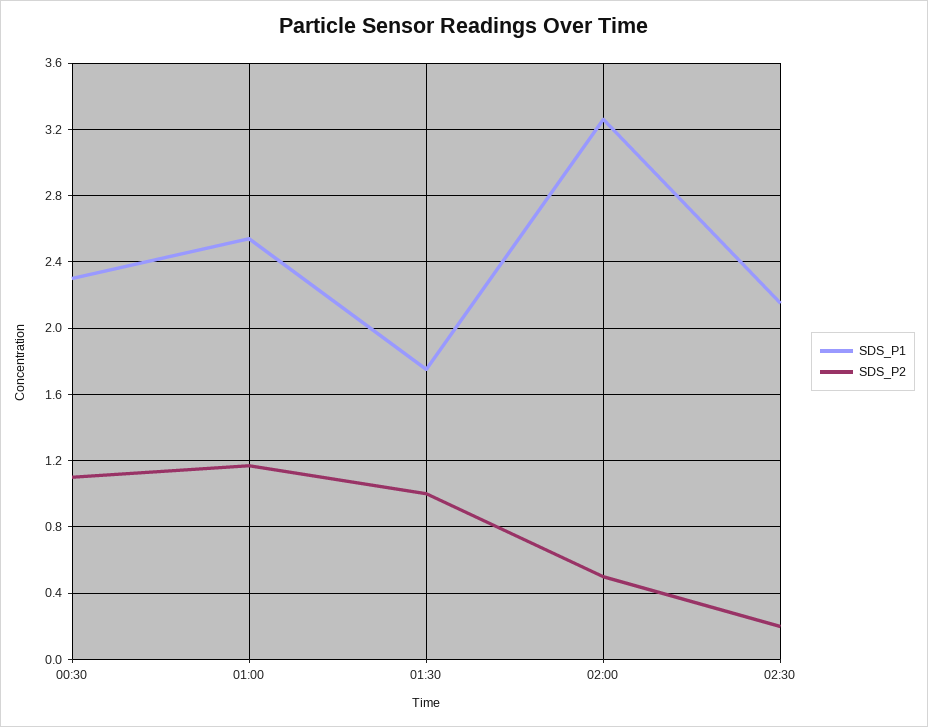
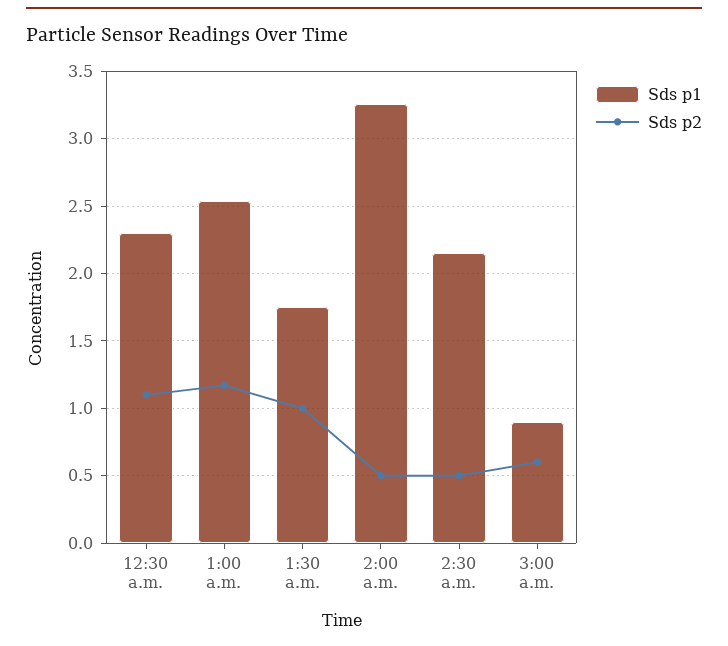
SDS_P2, 02:30: 0.2 -> 0.5
SDS_P1, 3:00 a.m.: none -> 0.9
SDS_P2, 3:00 a.m.: none -> 0.6

